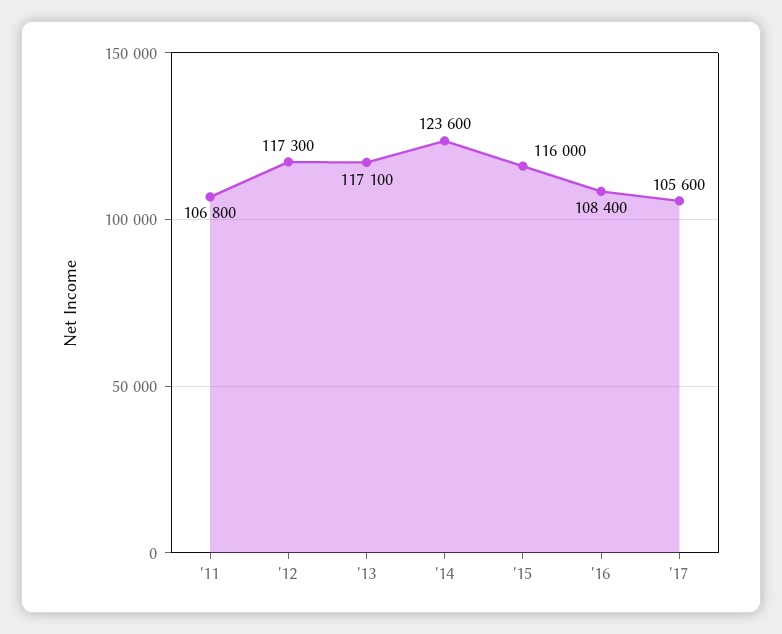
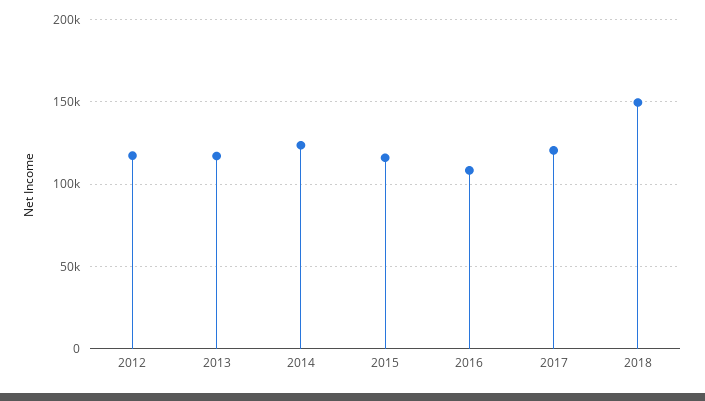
'11: 106800 -> none
'17: 105600 -> 120000
2018: none -> 150000

